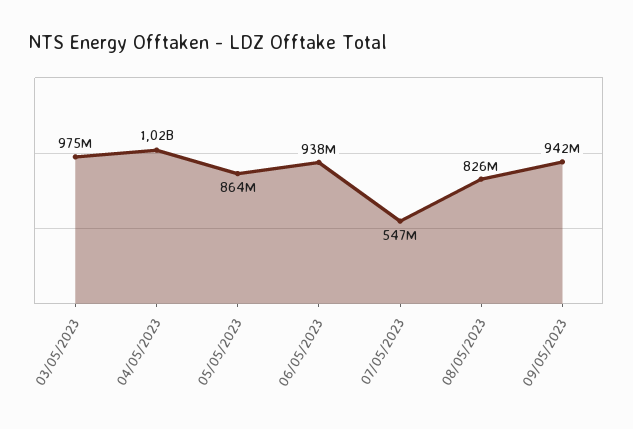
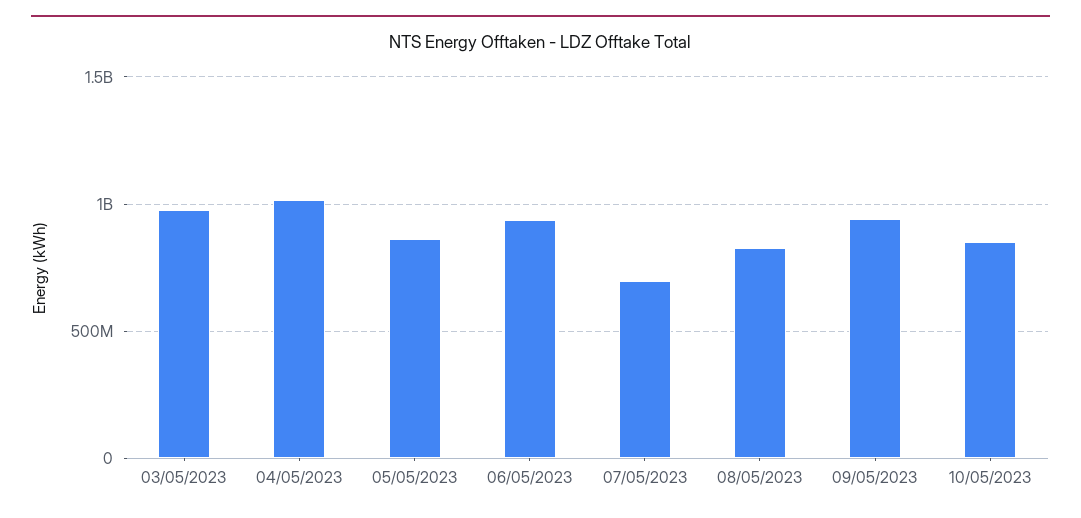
07/05/2023: 547000000 -> 700000000
10/05/2023: none -> 850000000

